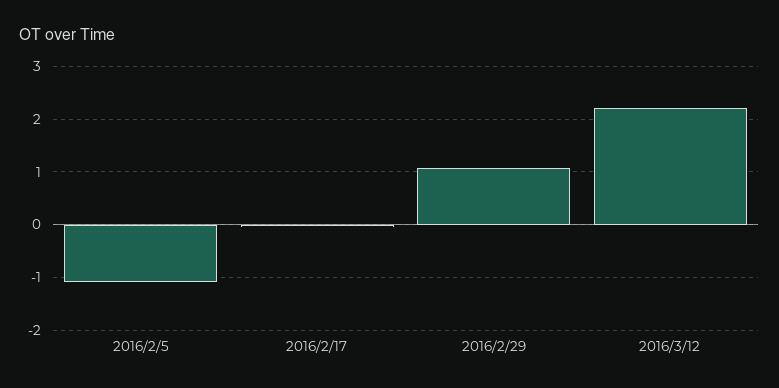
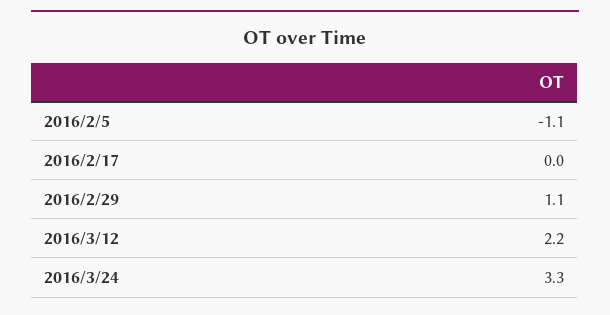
2016/3/24: none -> 3.3

